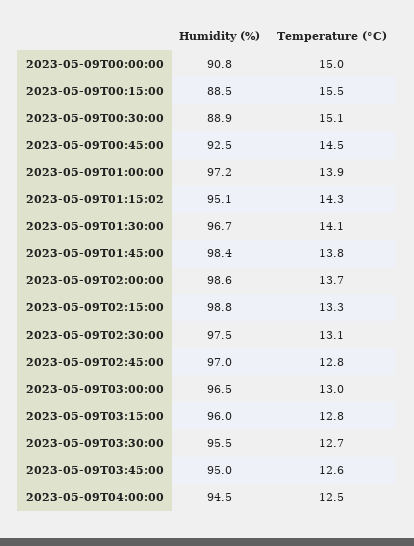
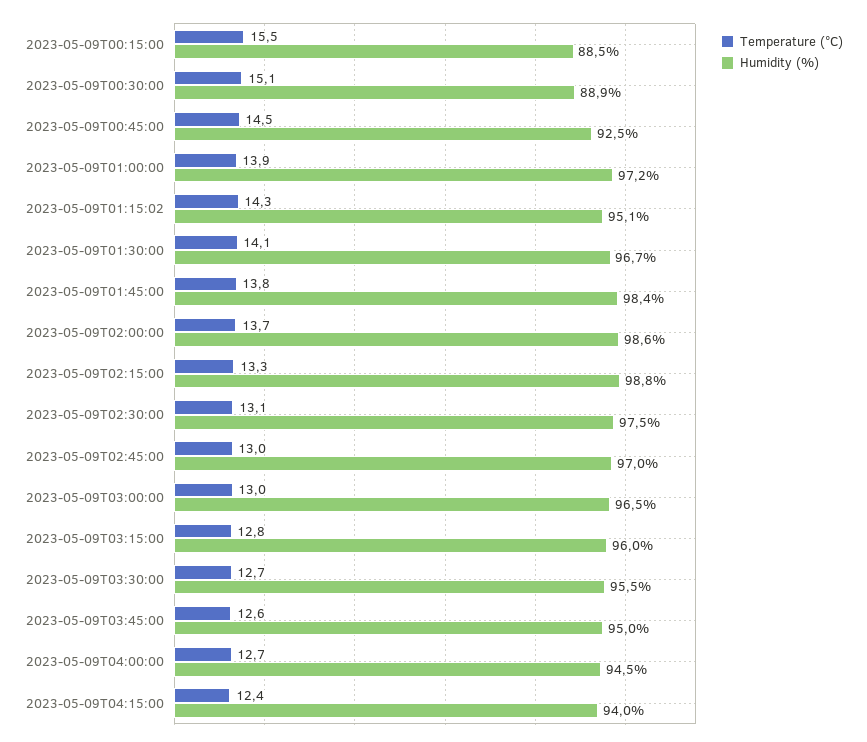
Humidity (%), 2023-05-09T00:00:00: 90.8 -> none
Temperature (°C), 2023-05-09T00:00:00: 15 -> none
Temperature (°C), 2023-05-09T02:45:00: 12.8 -> 13
Temperature (°C), 2023-05-09T04:00:00: 12.5 -> 12.7
Temperature (°C), 2023-05-09T04:15:00: none -> 12.4
Humidity (%), 2023-05-09T04:15:00: none -> 94

